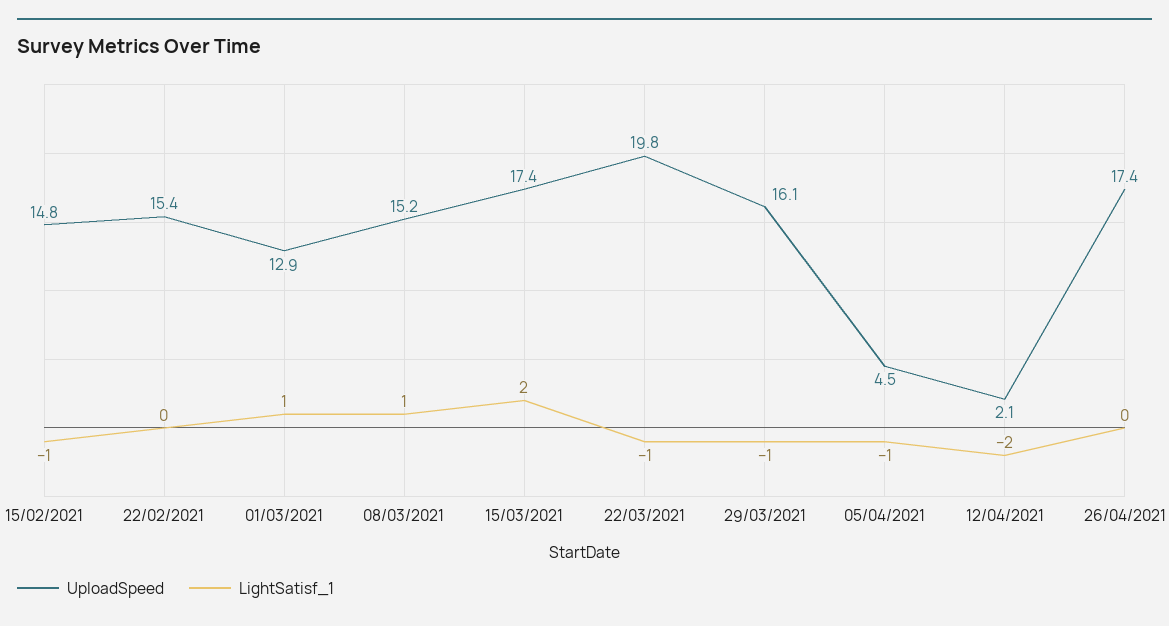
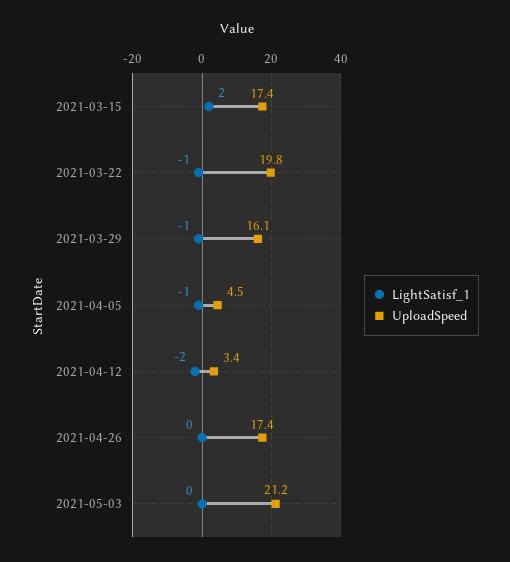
UploadSpeed, 15/02/2021: 14.8 -> none
LightSatisf_1, 15/02/2021: -1 -> none
UploadSpeed, 22/02/2021: 15.4 -> none
LightSatisf_1, 22/02/2021: 0 -> none
UploadSpeed, 01/03/2021: 12.9 -> none
LightSatisf_1, 01/03/2021: 1 -> none
UploadSpeed, 08/03/2021: 15.2 -> none
LightSatisf_1, 08/03/2021: 1 -> none
UploadSpeed, 12/04/2021: 2.1 -> 3.4
LightSatisf_1, 2021-05-03: none -> 0
UploadSpeed, 2021-05-03: none -> 21.2

